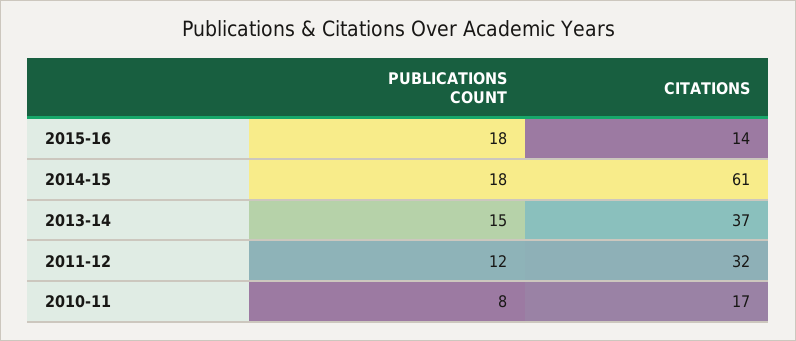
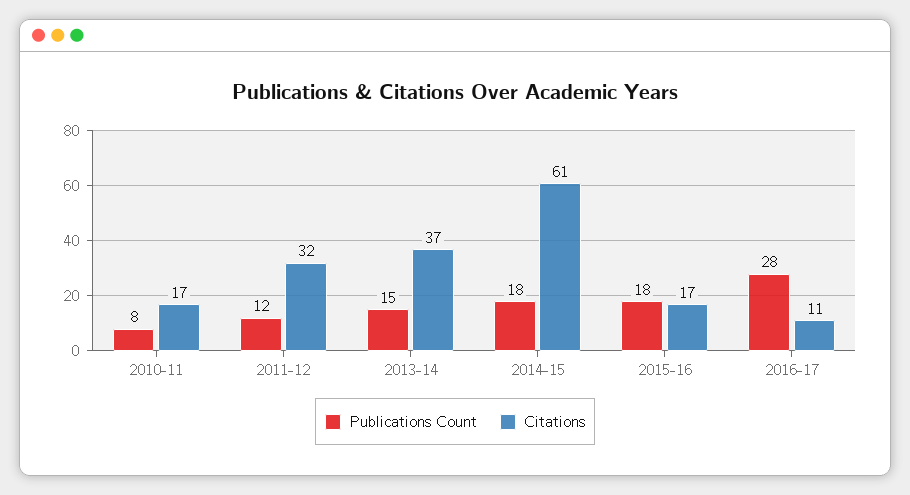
CITATIONS, 2015-16: 14 -> 17
PUBLICATIONS COUNT, 2016-17: none -> 28
CITATIONS, 2016-17: none -> 11

